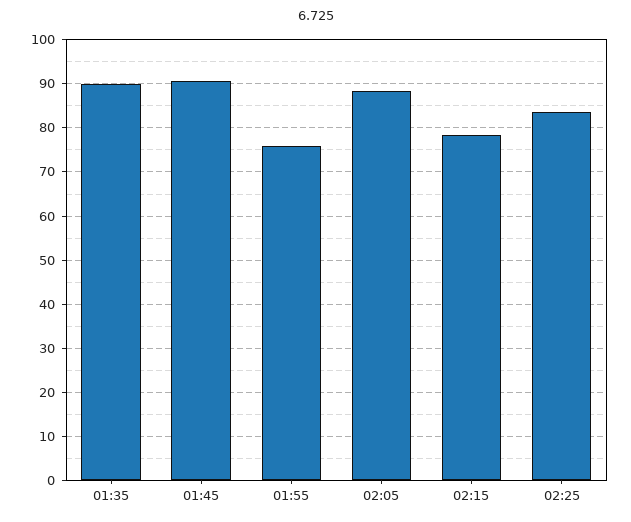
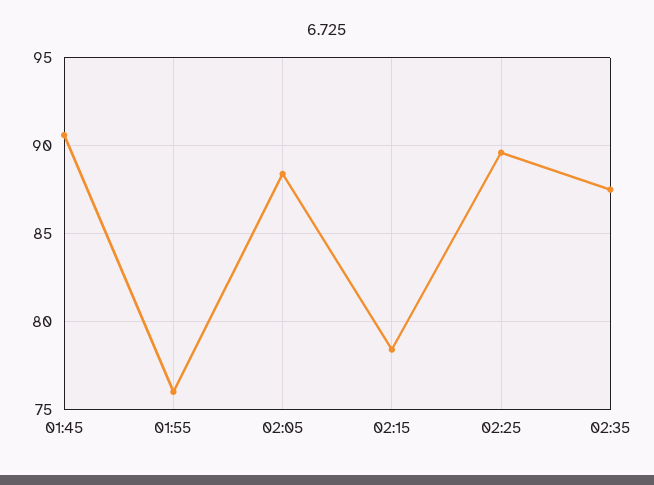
01:35: 90 -> none
02:25: 84 -> 89.5
02:35: none -> 87.5

